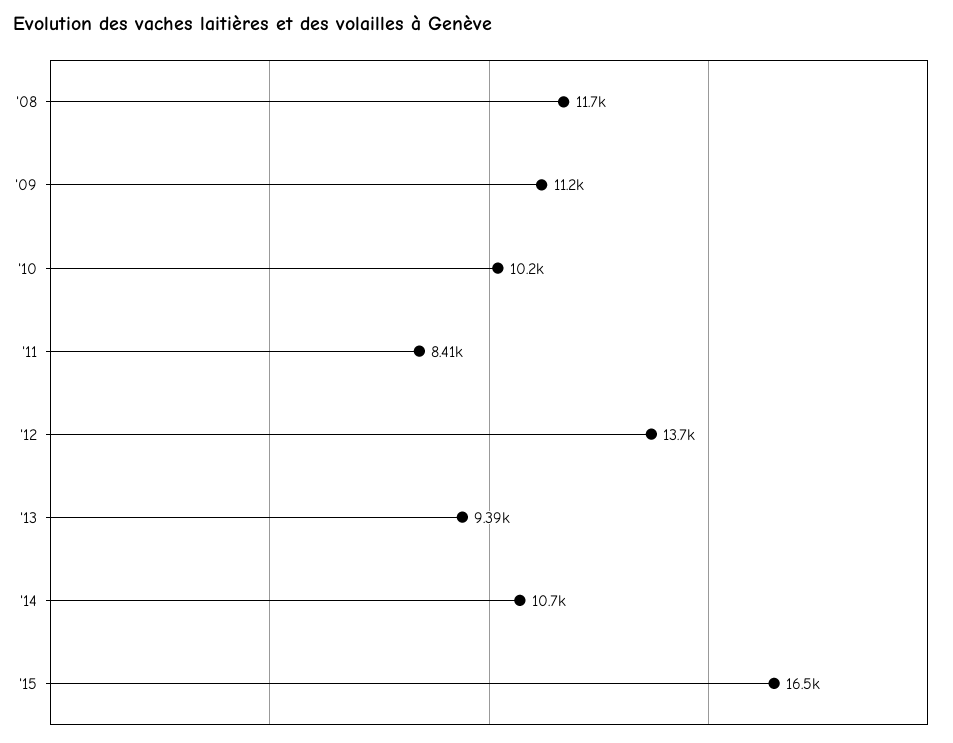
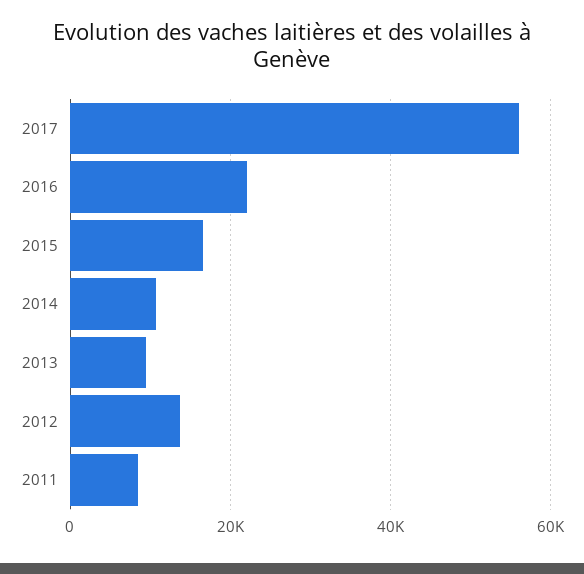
'08: 11700 -> none
'09: 11200 -> none
'10: 10200 -> none
2017: none -> 56000
2016: none -> 22000

